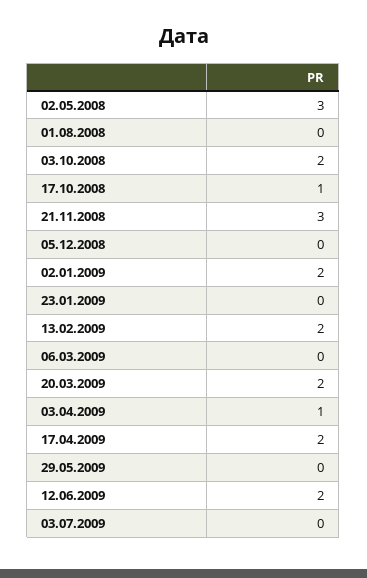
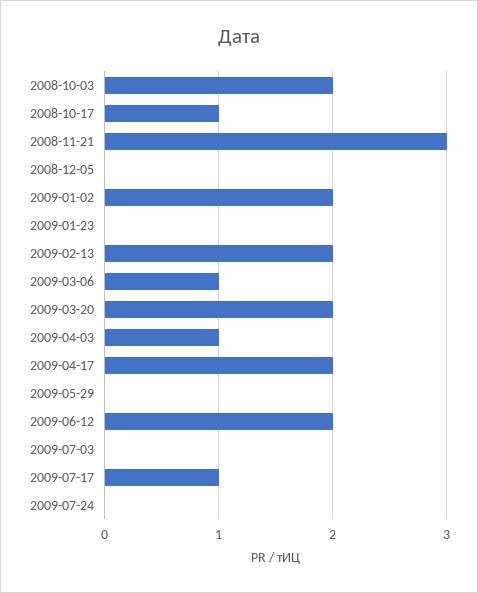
02.05.2008: 3 -> none
01.08.2008: 0 -> none
06.03.2009: 0 -> 1
2009-07-17: none -> 1
2009-07-24: none -> 0

